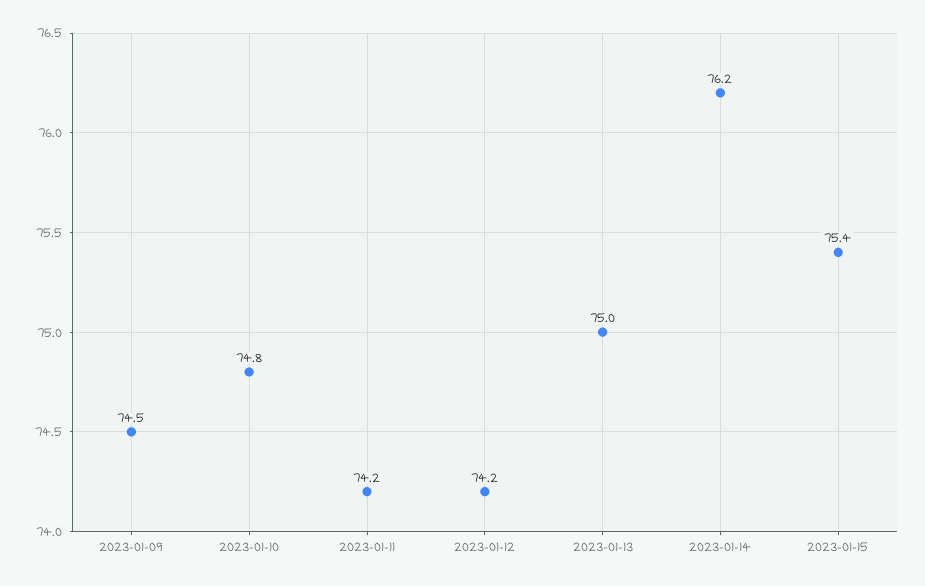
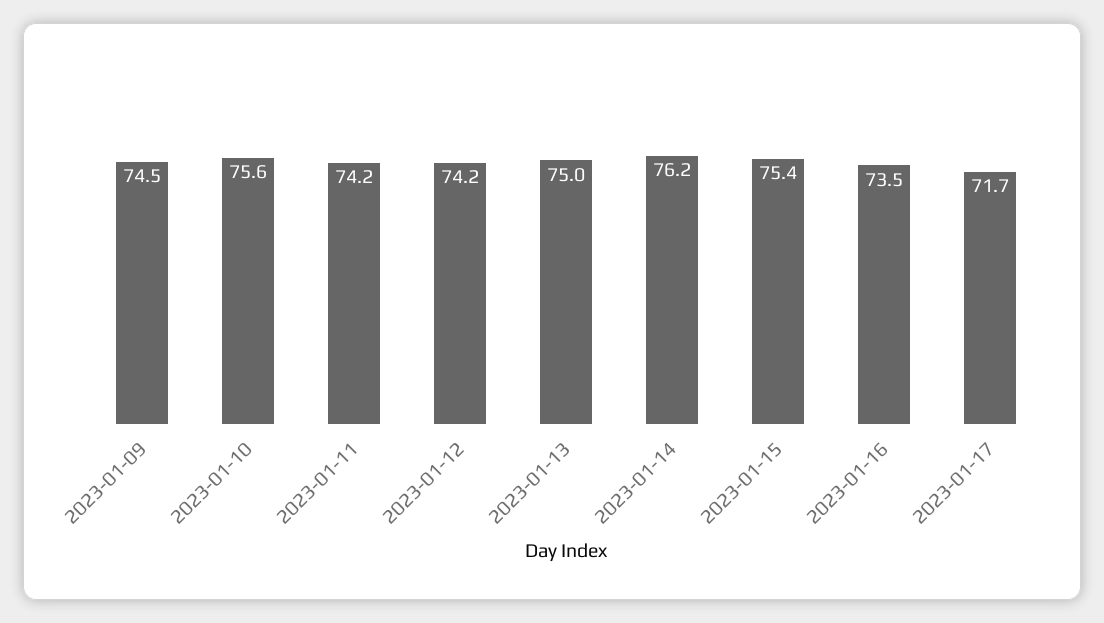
2023-01-10: 74.8 -> 75.6
2023-01-16: none -> 73.5
2023-01-17: none -> 71.7

